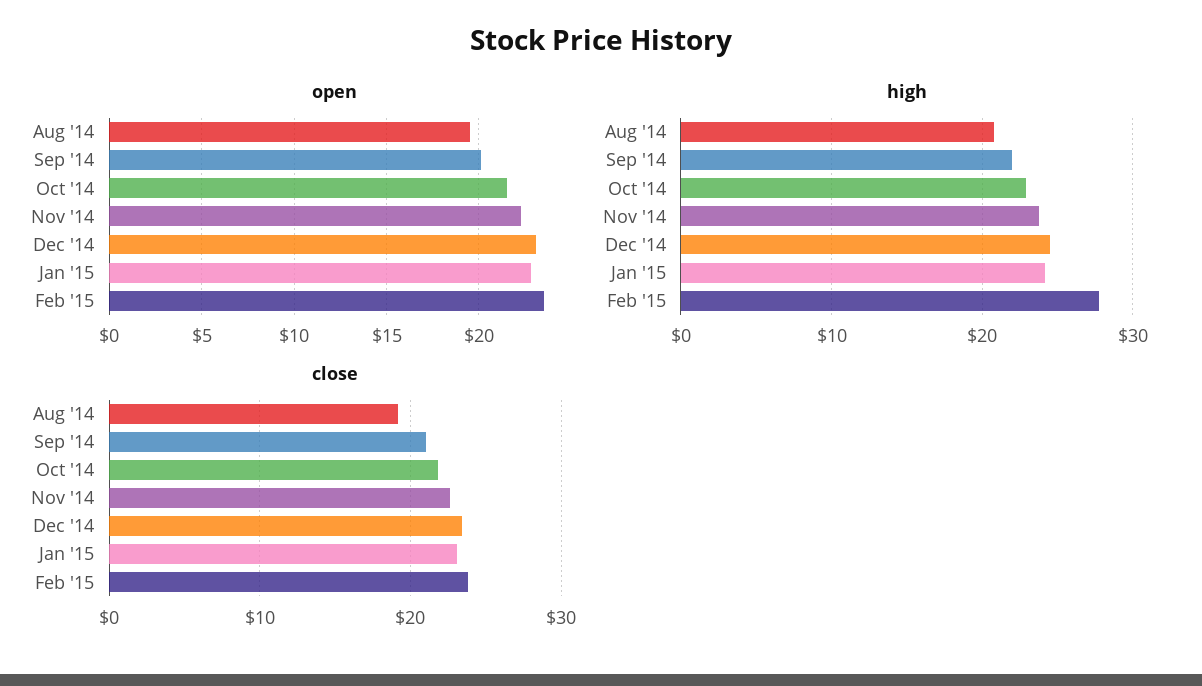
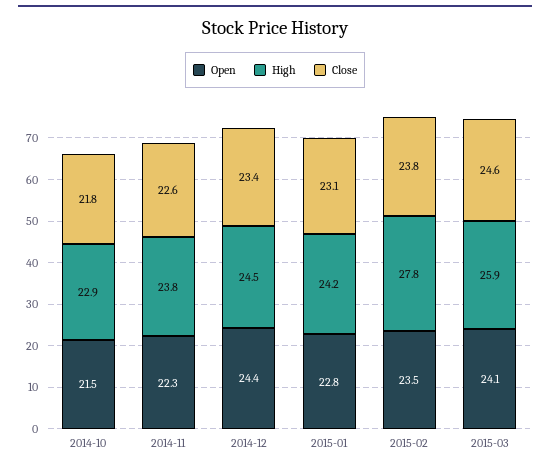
open, Aug '14: 19.5 -> none
open, Sep '14: 20 -> none
open, Dec '14: 23 -> 24.4
high, Aug '14: 21 -> none
high, Sep '14: 22 -> none
close, Aug '14: 19 -> none
close, Sep '14: 21 -> none
open, 2015-03: none -> 24.1
high, 2015-03: none -> 25.9
close, 2015-03: none -> 24.6

